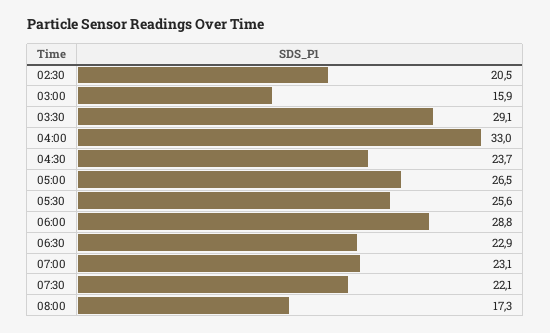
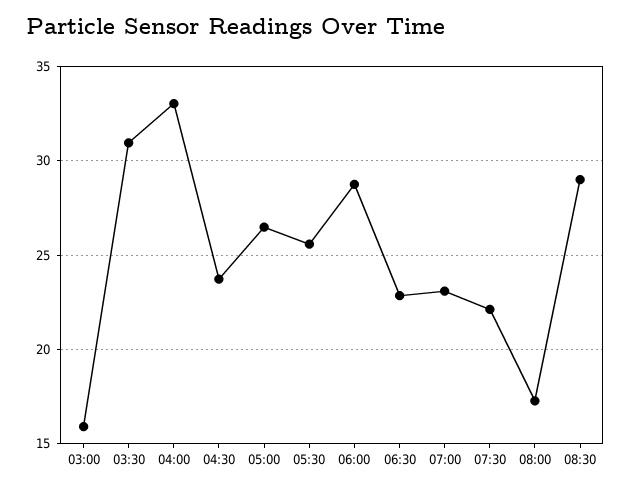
02:30: 20.5 -> none
03:30: 29.1 -> 31
08:30: none -> 29

